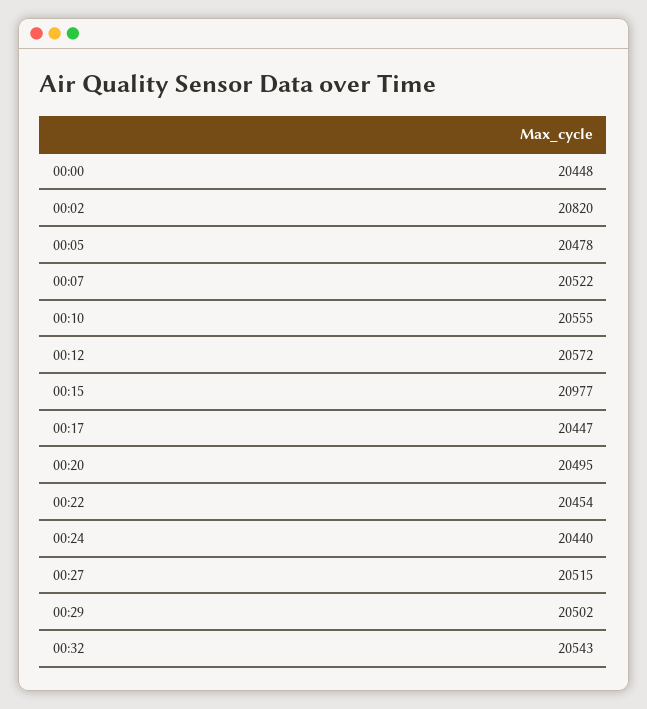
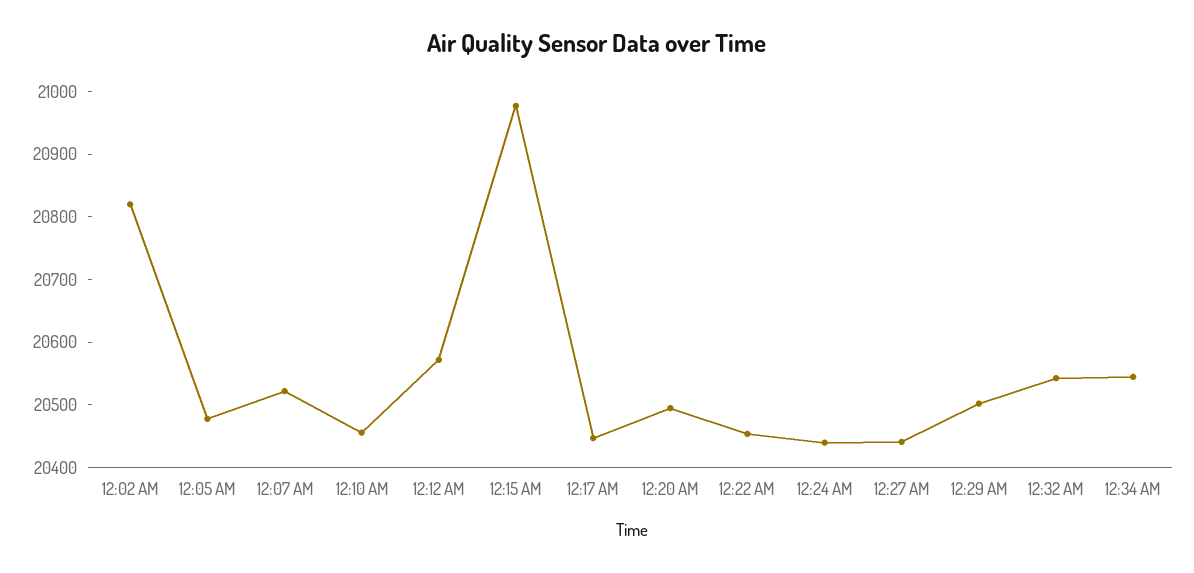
00:00: 20448 -> none
00:10: 20555 -> 20460
00:27: 20515 -> 20440
12:34 AM: none -> 20540

